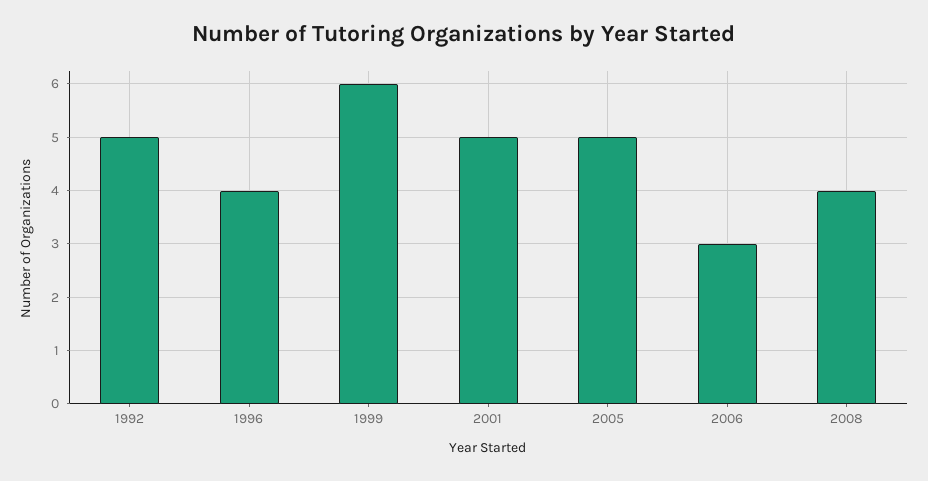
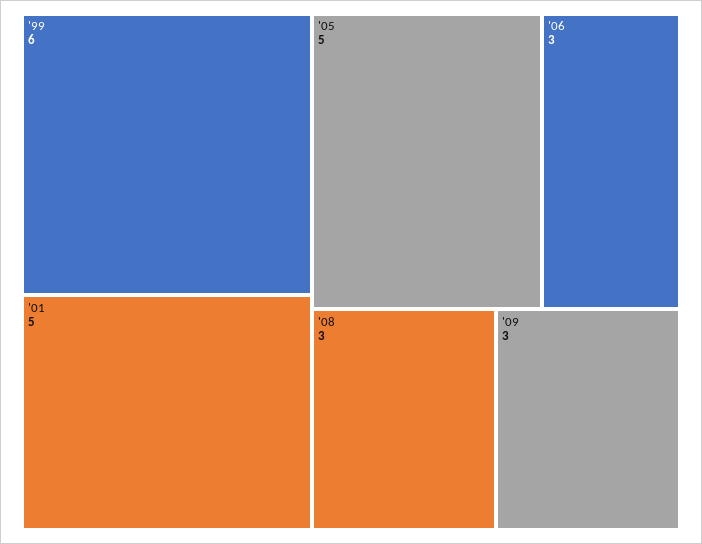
1992: 5 -> none
1996: 4 -> none
2008: 4 -> 3
'09: none -> 3

